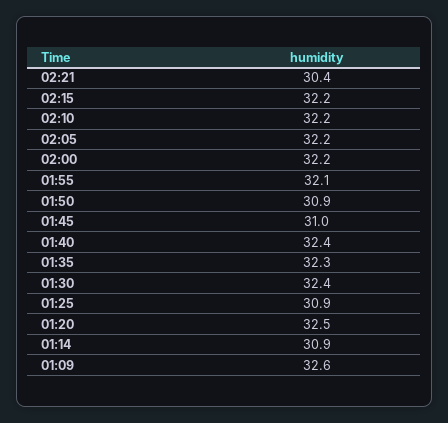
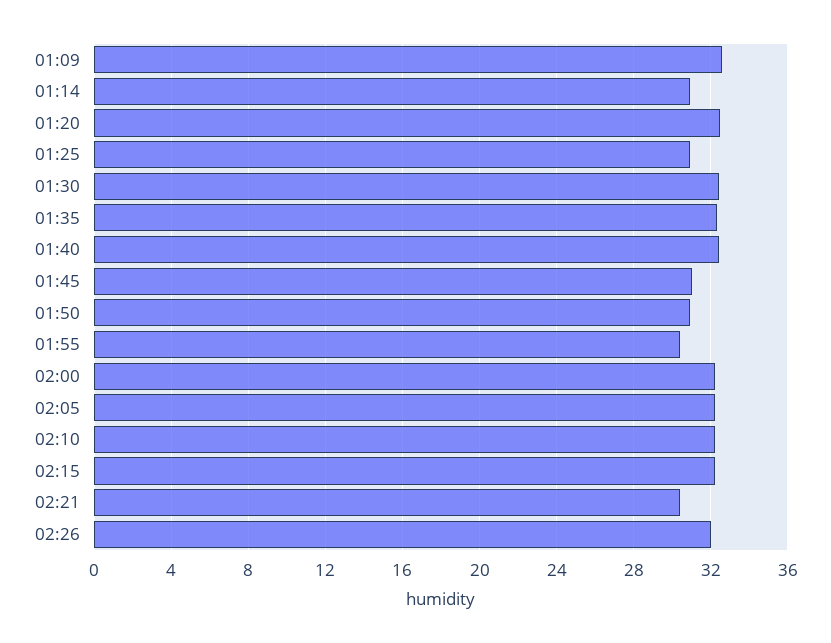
01:55: 32.1 -> 30.5
02:26: none -> 32

